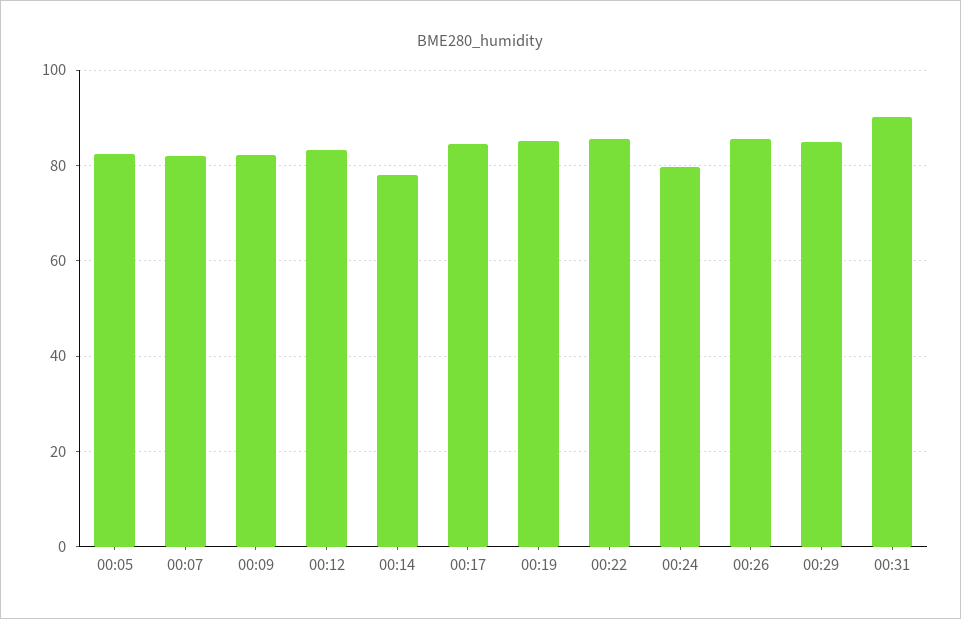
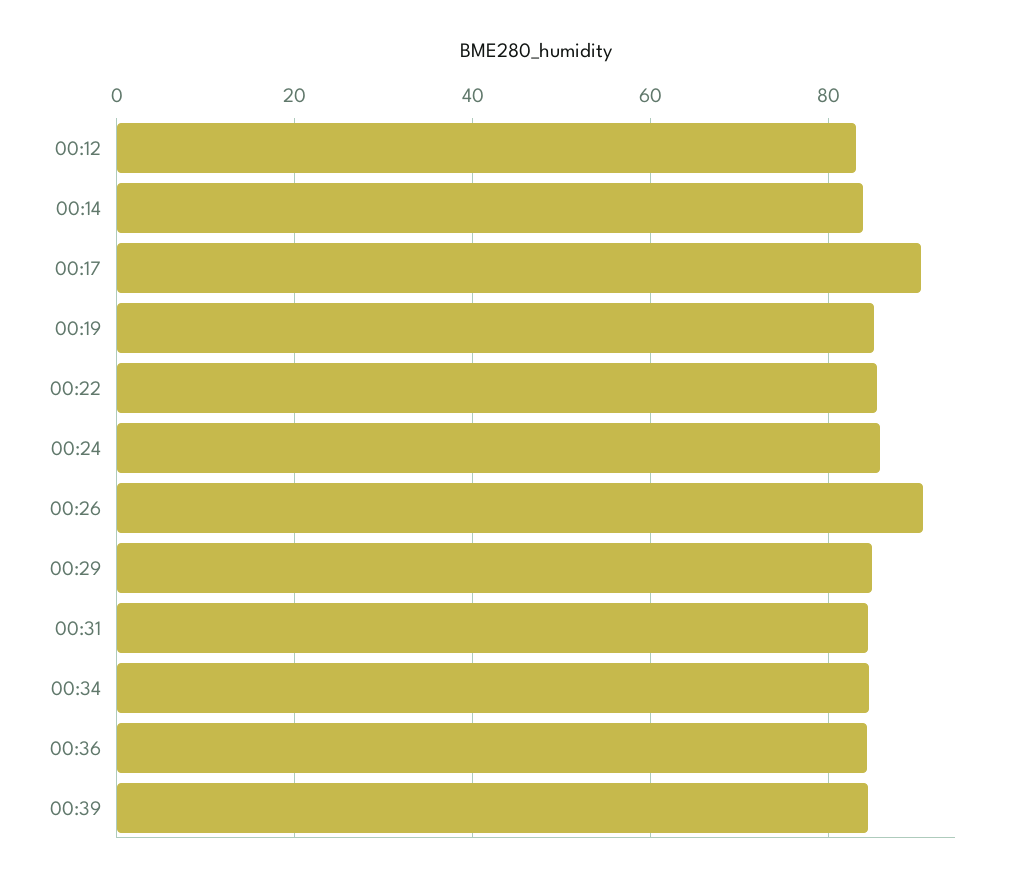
00:05: 82 -> none
00:07: 82 -> none
00:09: 82 -> none
00:14: 78 -> 84
00:17: 84 -> 90
00:24: 80 -> 86
00:26: 86 -> 90
00:31: 90 -> 84
00:34: none -> 84
00:36: none -> 84
00:39: none -> 84

